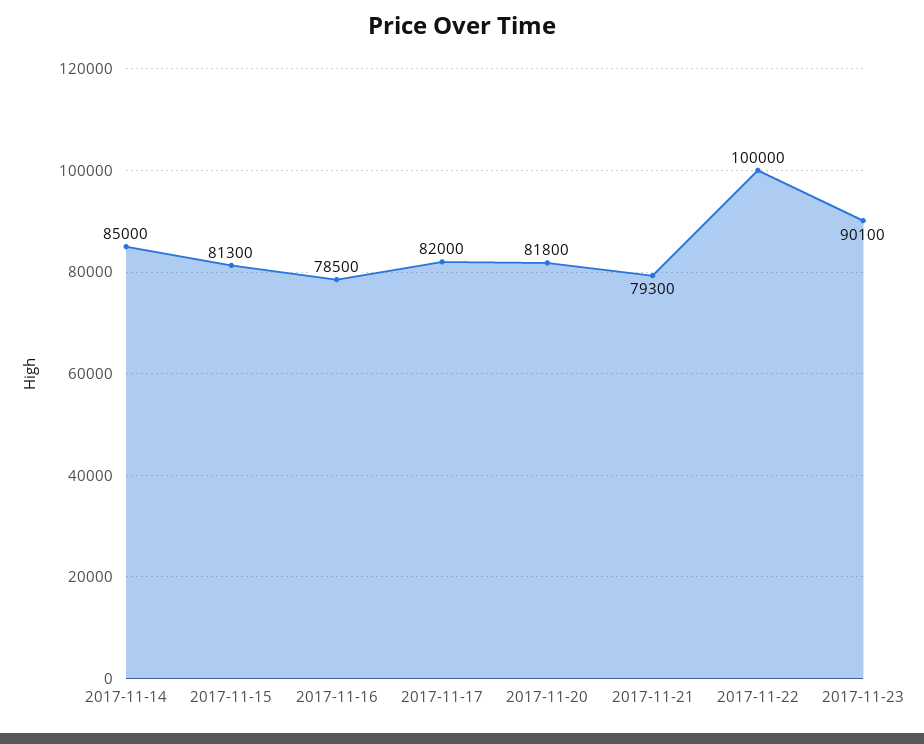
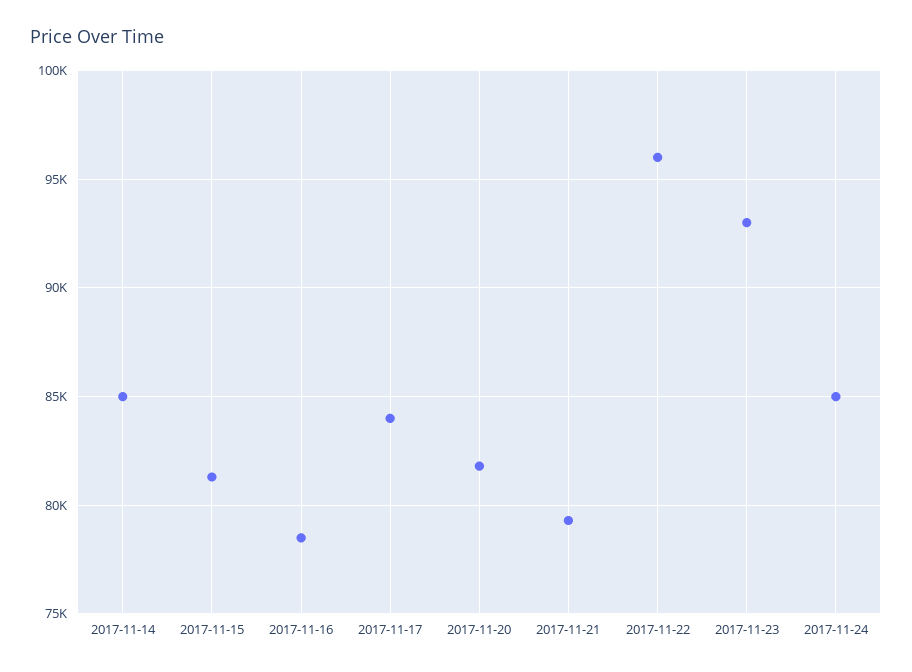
2017-11-17: 82000 -> 84000
2017-11-22: 100000 -> 96000
2017-11-23: 90100 -> 93000
2017-11-24: none -> 85000

